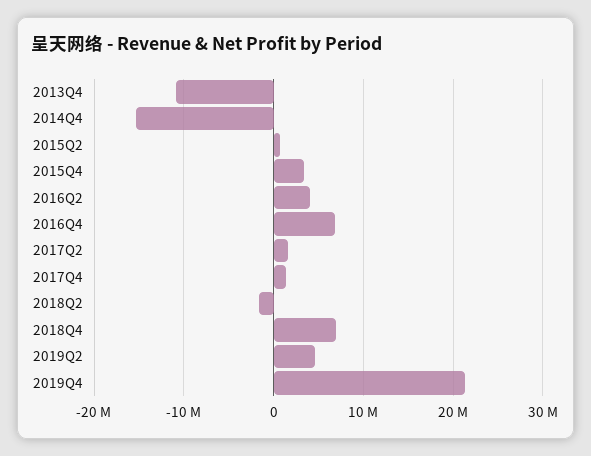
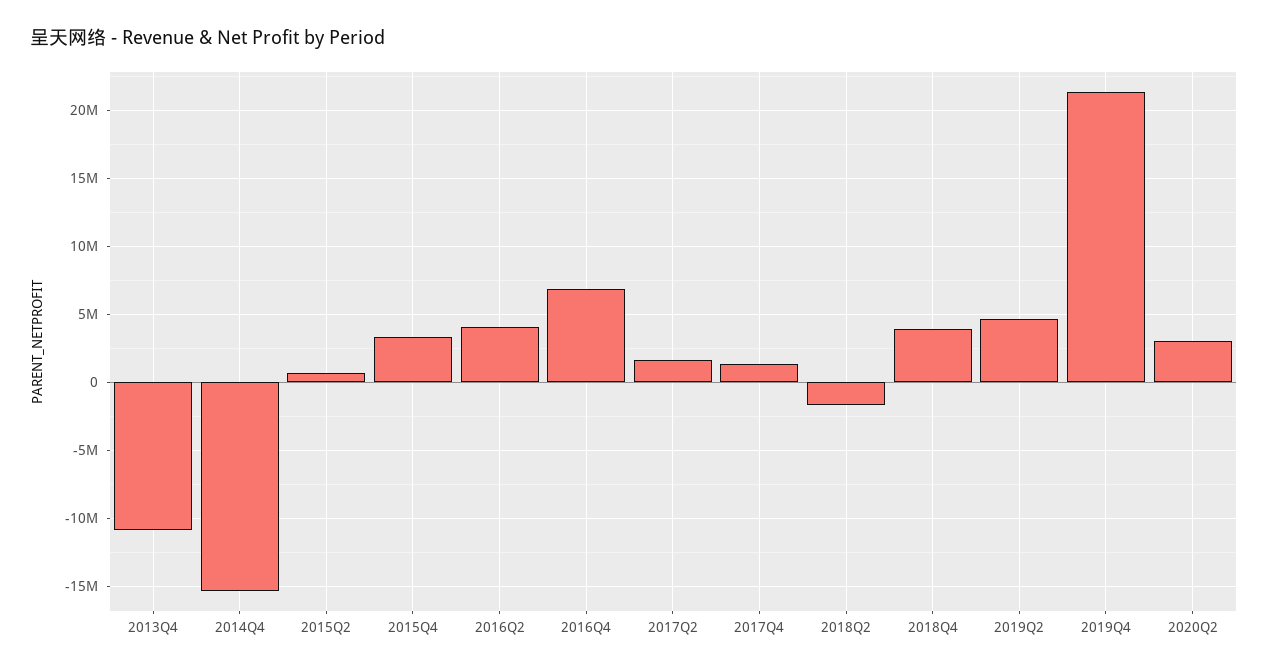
2018Q4: 7000000 -> 4000000
2020Q2: none -> 3000000

